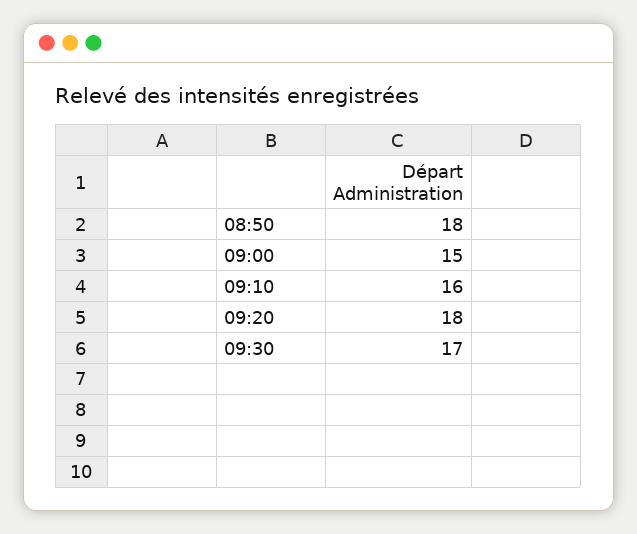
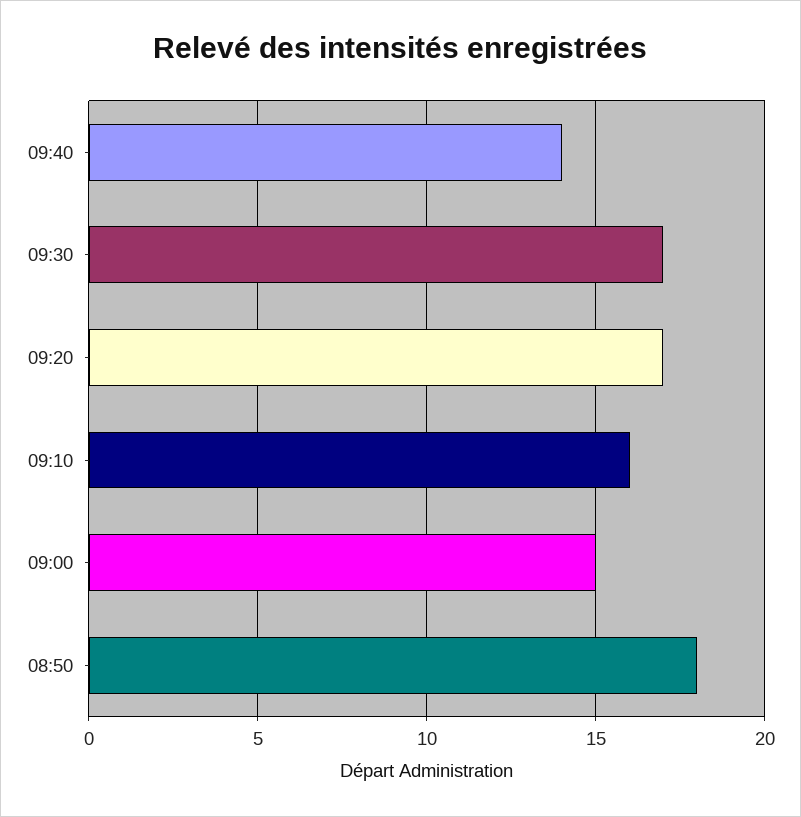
09:20: 18 -> 17
09:40: none -> 14

